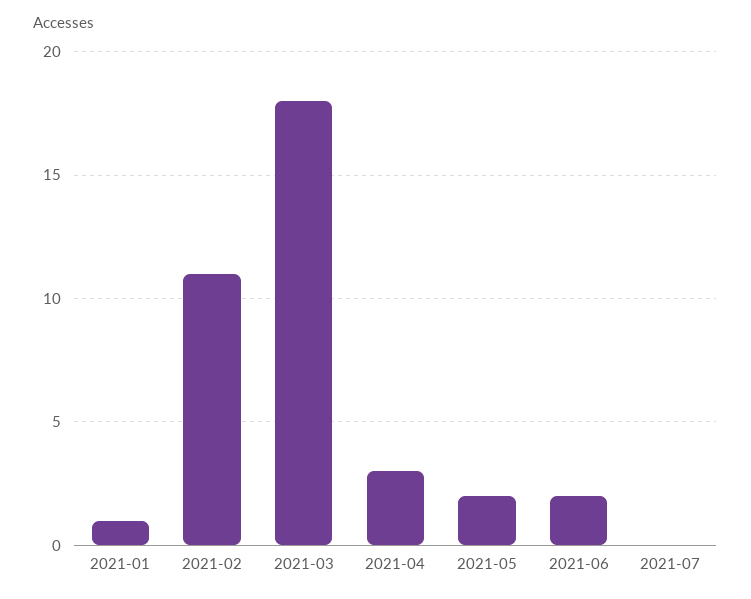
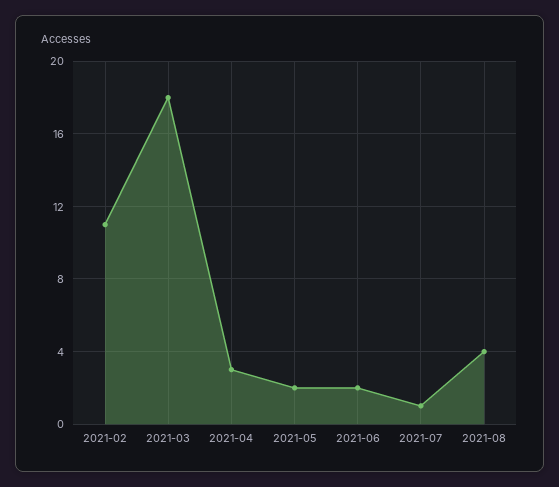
2021-01: 1 -> none
2021-07: 0 -> 1
2021-08: none -> 4

